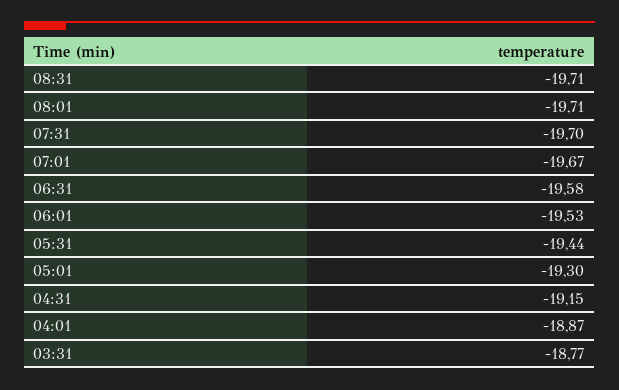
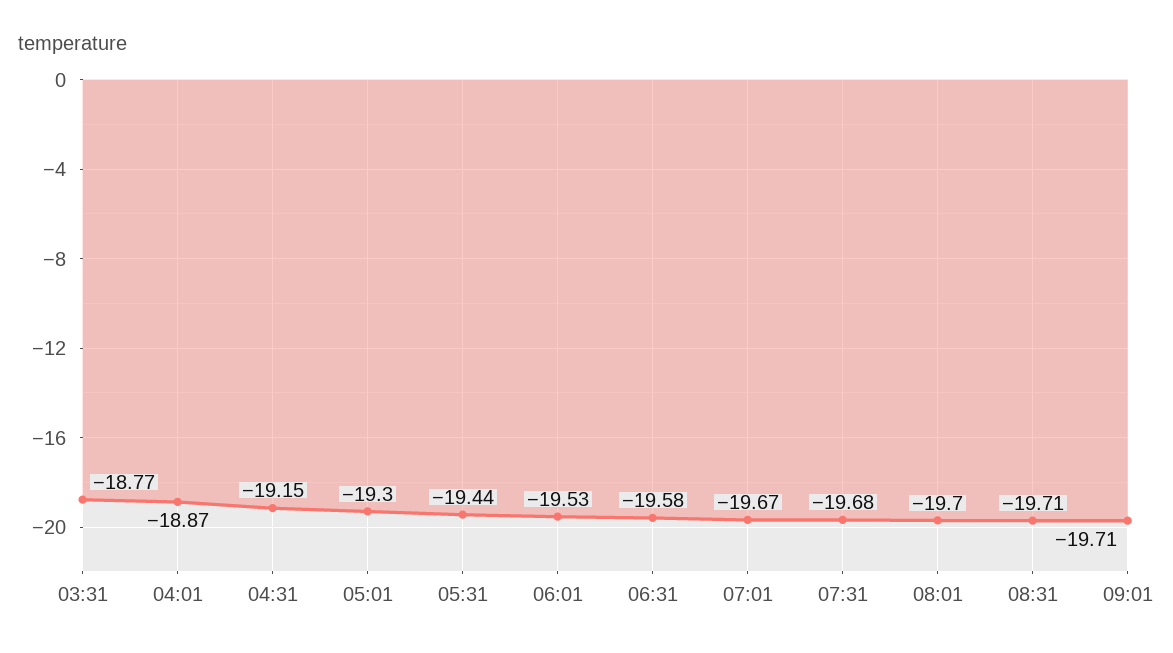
08:01: -19.71 -> -19.7
07:31: -19.7 -> -19.68
09:01: none -> -19.71

